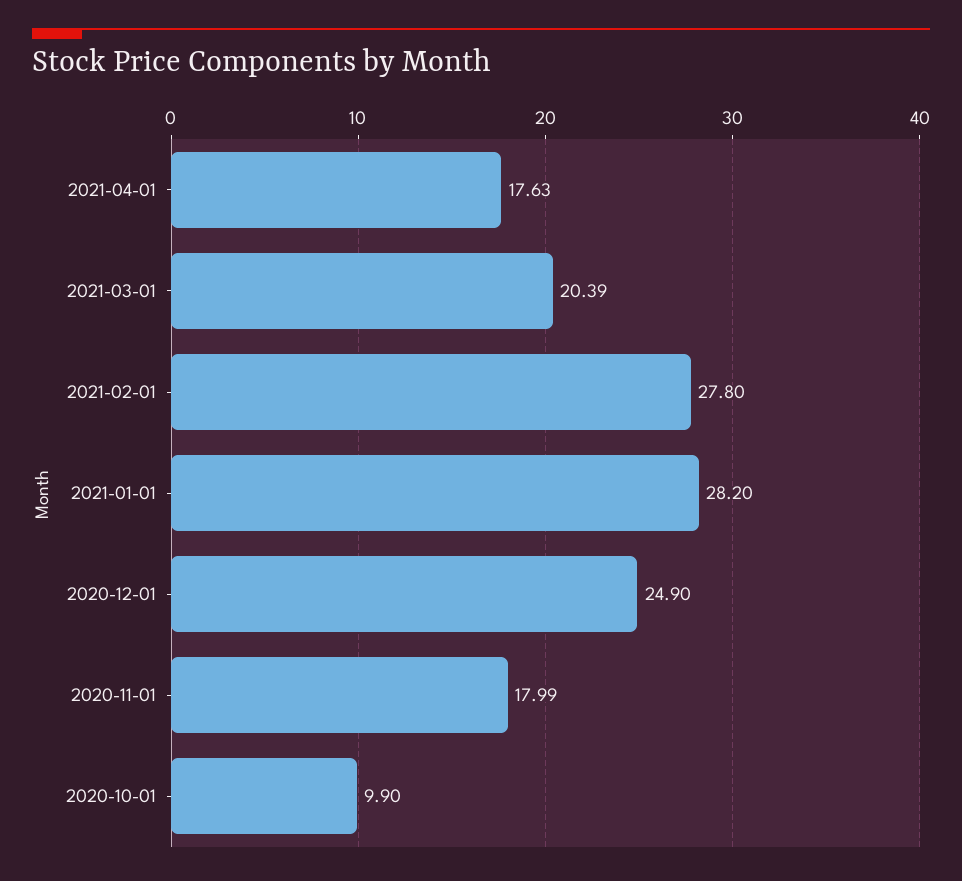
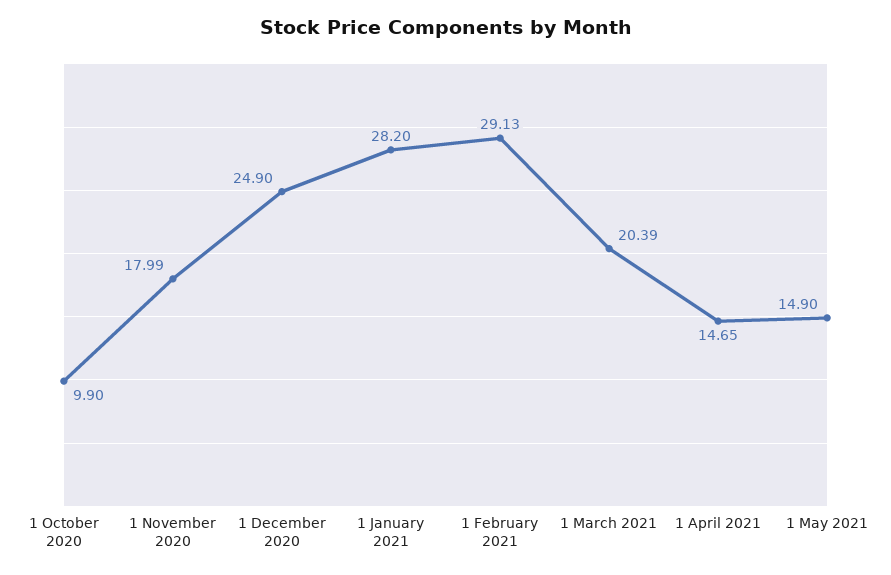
2021-04-01: 17.63 -> 14.65
2021-02-01: 27.8 -> 29.13
1 May 2021: none -> 14.9

